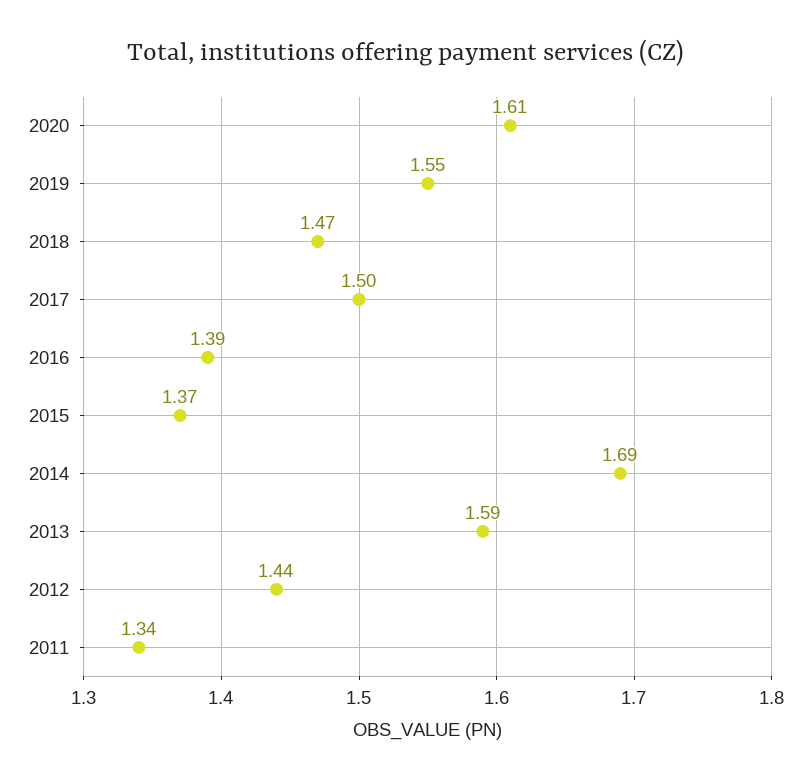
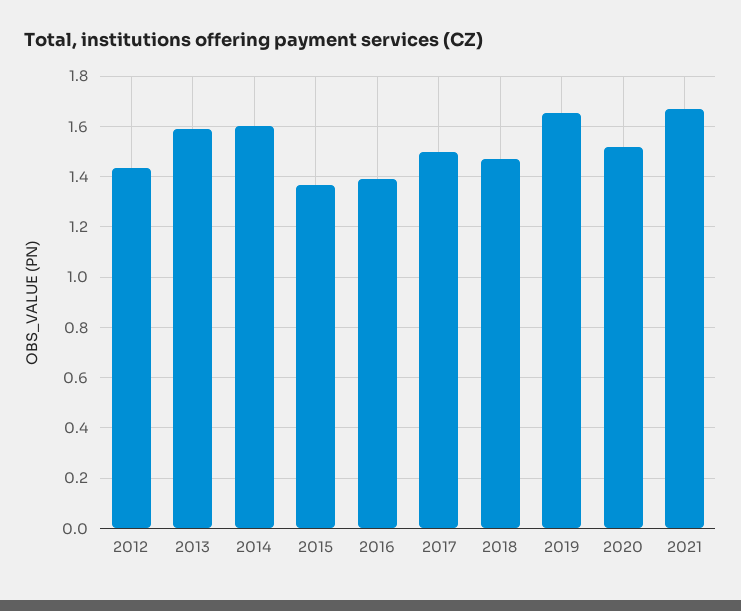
2020: 1.61 -> 1.525
2019: 1.55 -> 1.65
2014: 1.69 -> 1.6
2011: 1.34 -> none
2021: none -> 1.675

